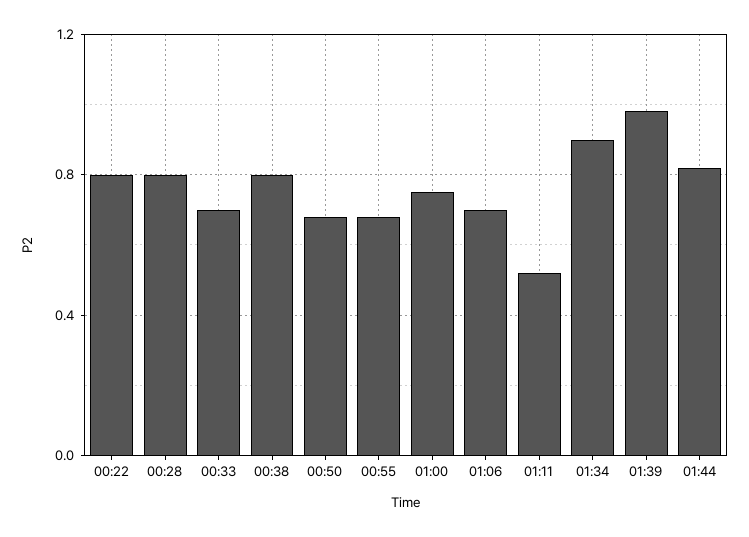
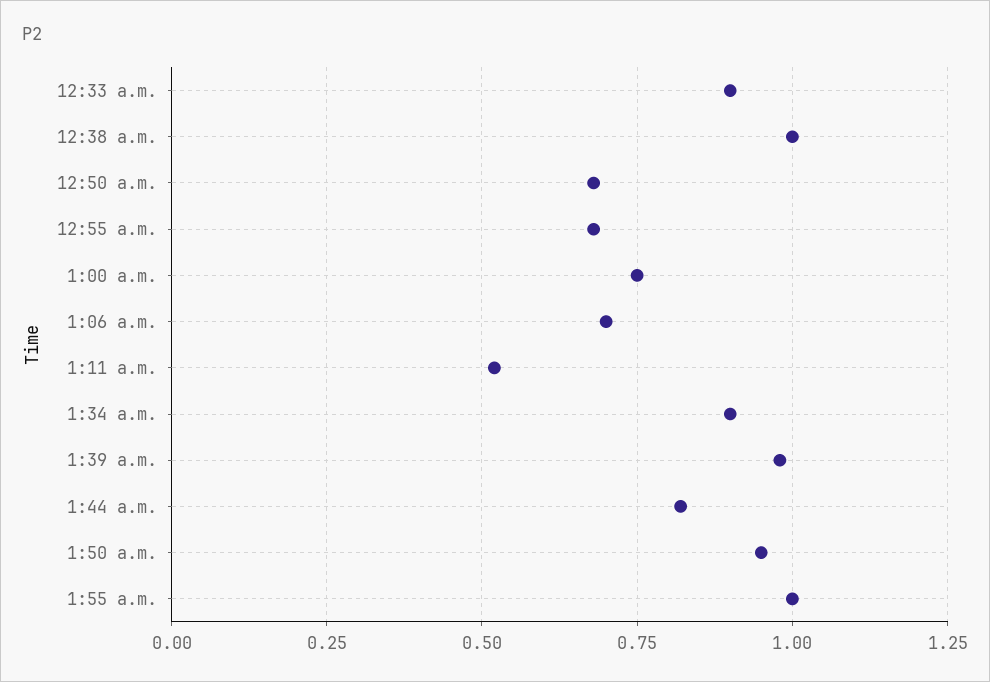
00:22: 0.8 -> none
00:28: 0.8 -> none
00:33: 0.7 -> 0.9
00:38: 0.8 -> 1
1:50 a.m.: none -> 0.95
1:55 a.m.: none -> 1

